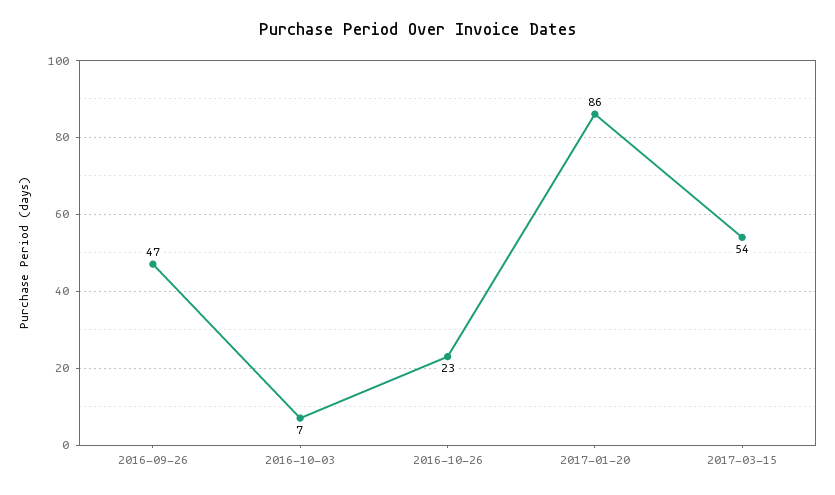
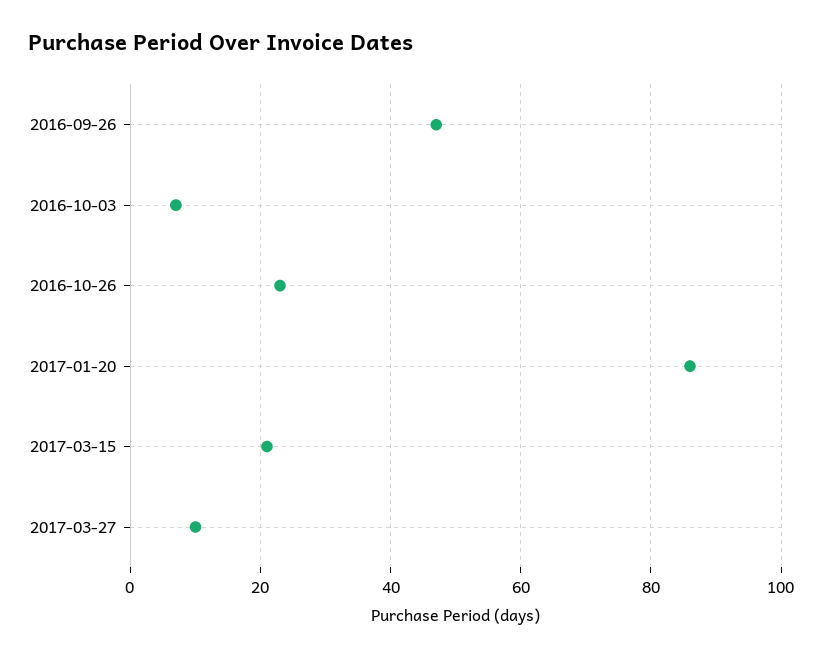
2017-03-15: 54 -> 20
2017-03-27: none -> 10

